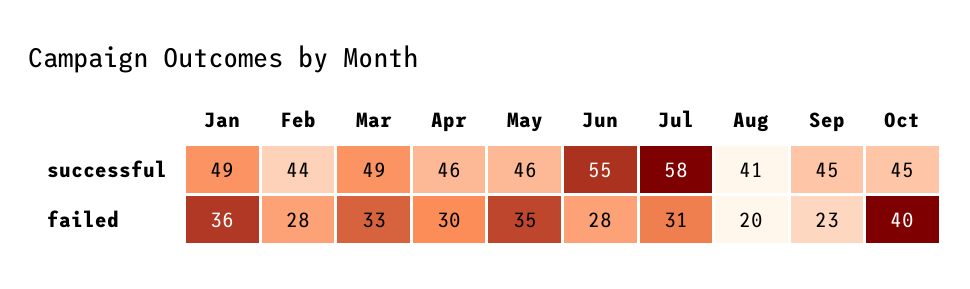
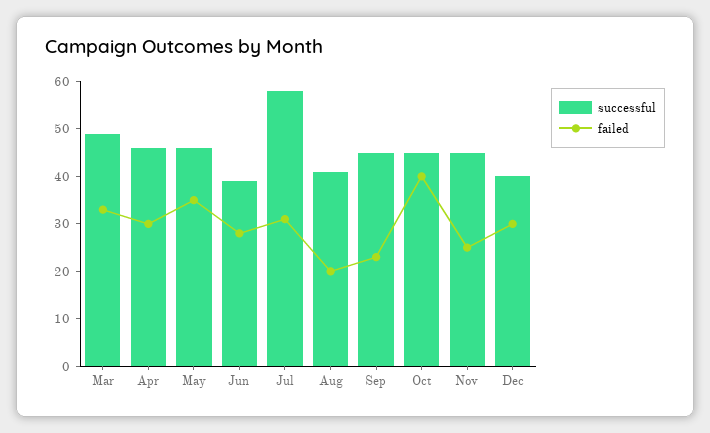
successful, Jan: 49 -> none
successful, Feb: 44 -> none
successful, Jun: 55 -> 40
failed, Jan: 36 -> none
failed, Feb: 28 -> none
successful, Nov: none -> 45
failed, Nov: none -> 25
successful, Dec: none -> 40
failed, Dec: none -> 30

